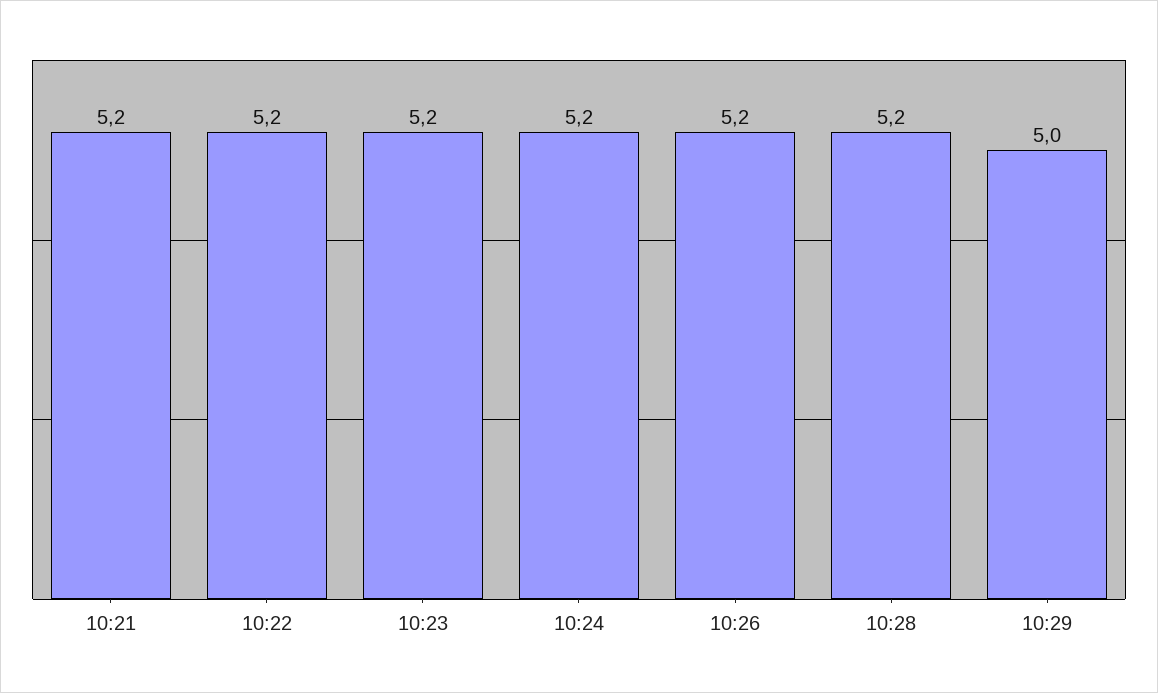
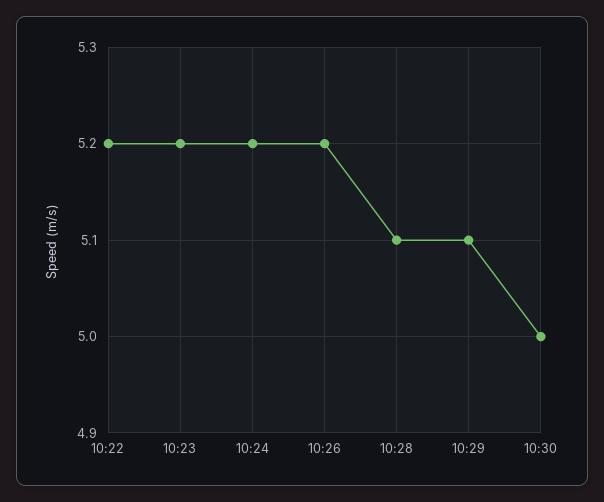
10:21: 5.2 -> none
10:28: 5.2 -> 5.1
10:29: 5 -> 5.1
10:30: none -> 5

